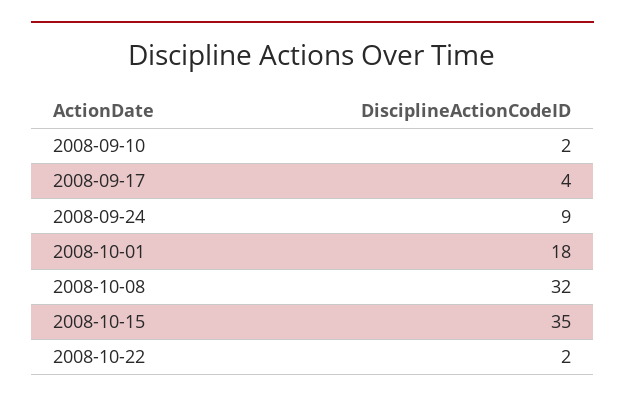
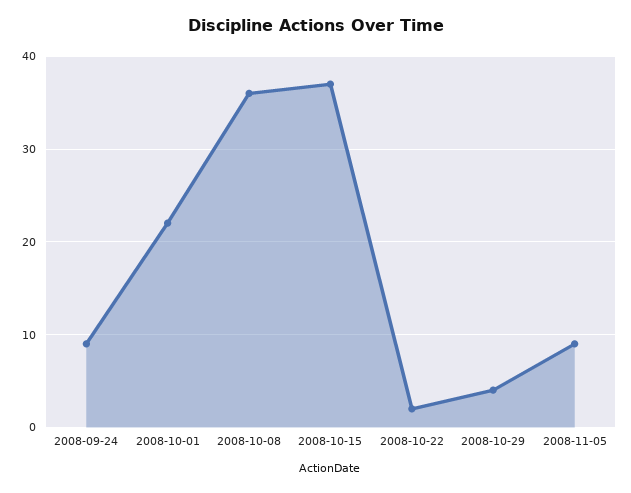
2008-09-10: 2 -> none
2008-09-17: 4 -> none
2008-10-01: 18 -> 22
2008-10-08: 32 -> 36
2008-10-15: 35 -> 37
2008-10-29: none -> 4
2008-11-05: none -> 9

